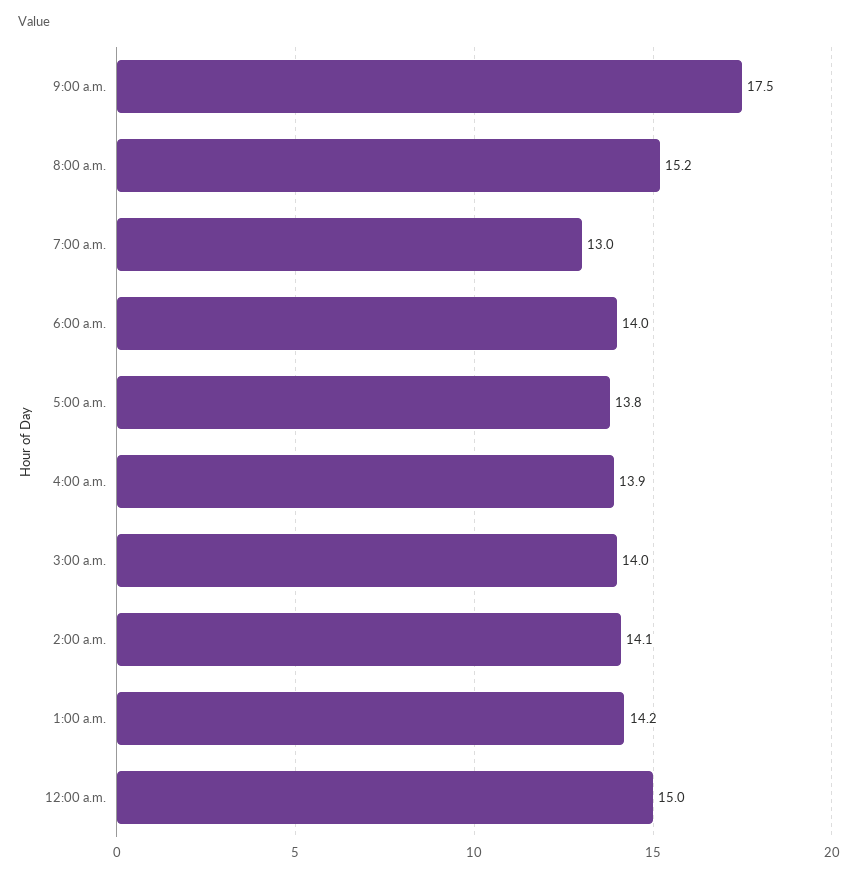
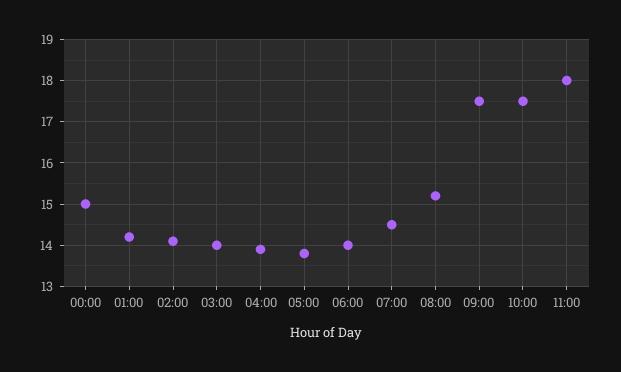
7:00 a.m.: 13 -> 14.5
10:00: none -> 17.5
11:00: none -> 18

